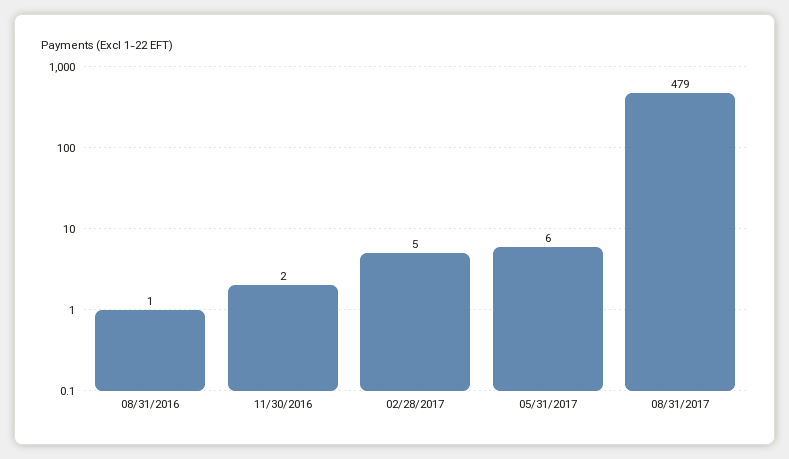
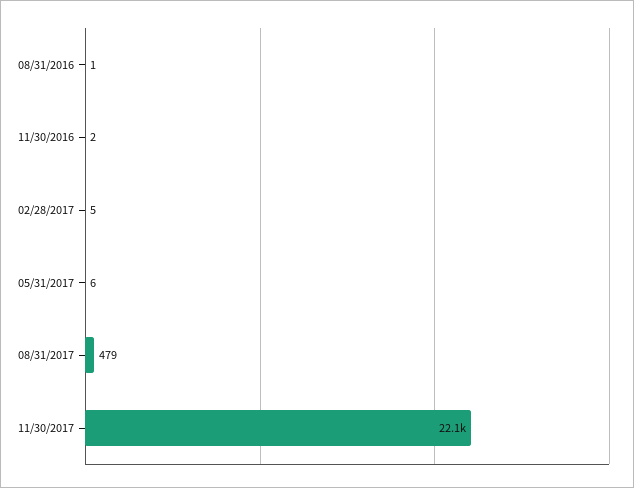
11/30/2017: none -> 22100

